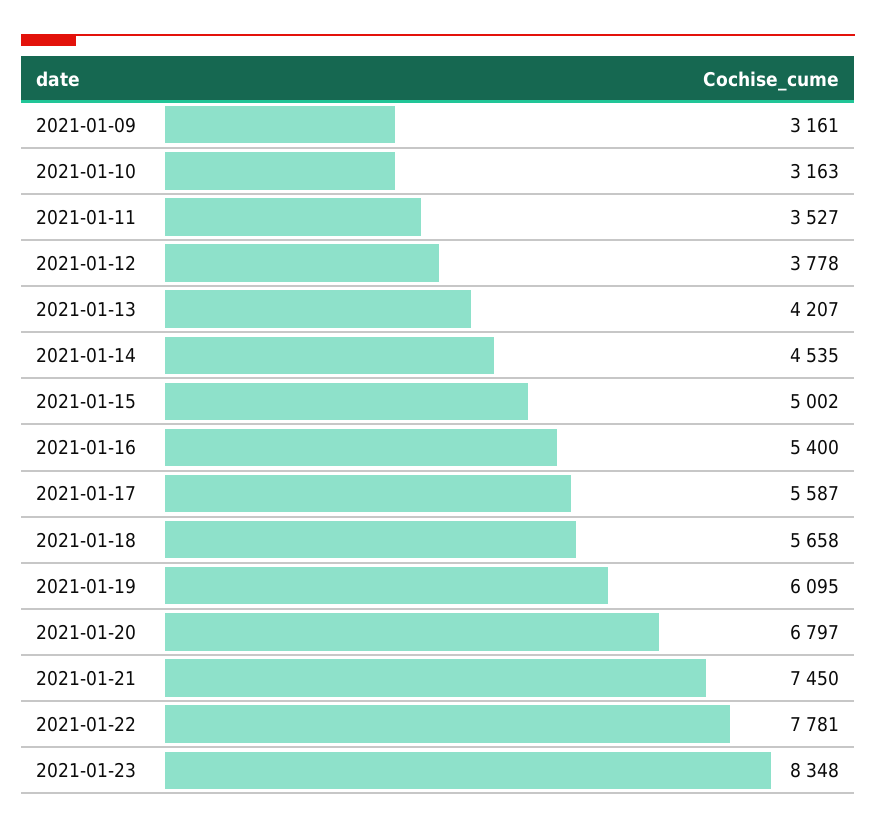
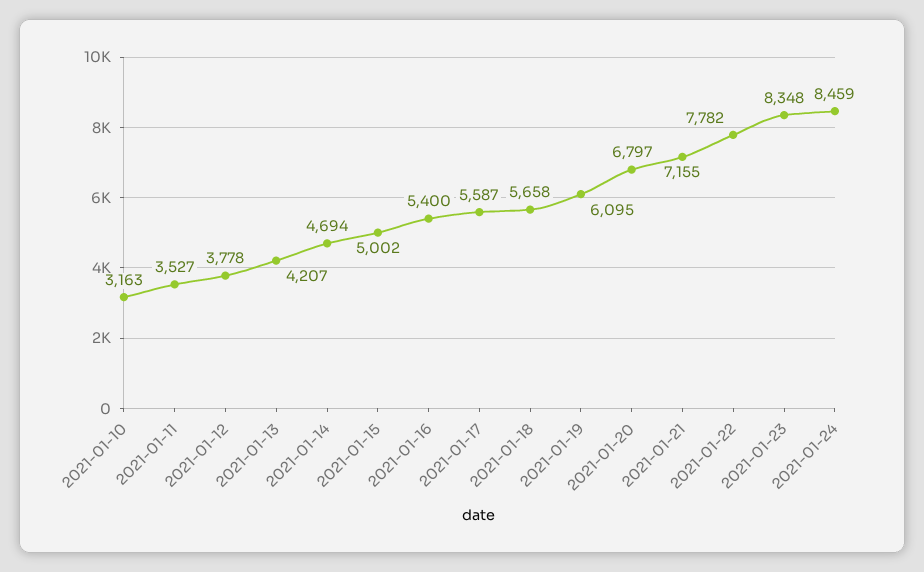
2021-01-09: 3161 -> none
2021-01-14: 4535 -> 4694
2021-01-21: 7450 -> 7155
2021-01-22: 7781 -> 7782
2021-01-24: none -> 8459

